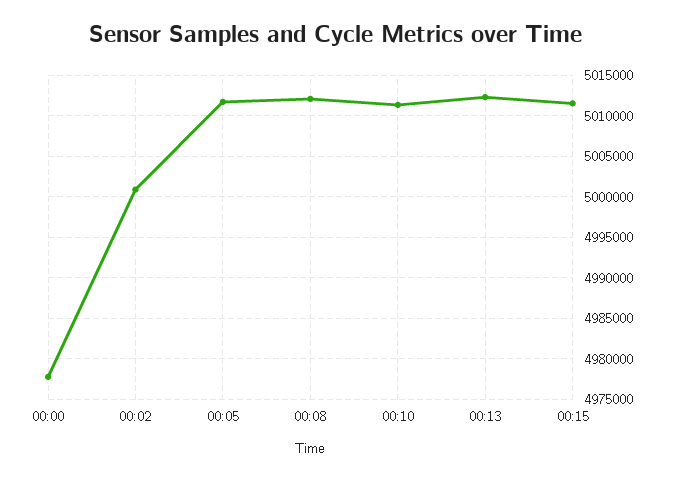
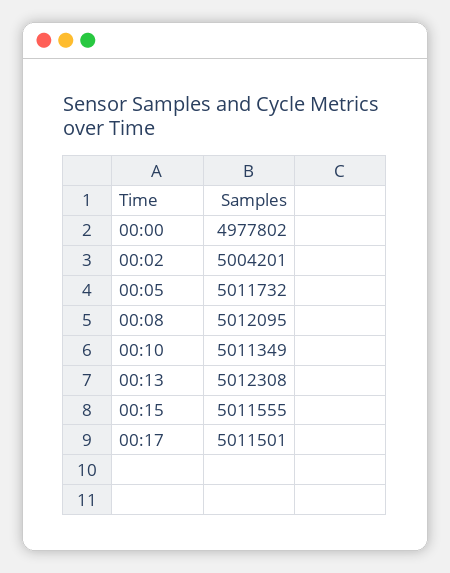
00:02: 5001000 -> 5004201
00:17: none -> 5011501

